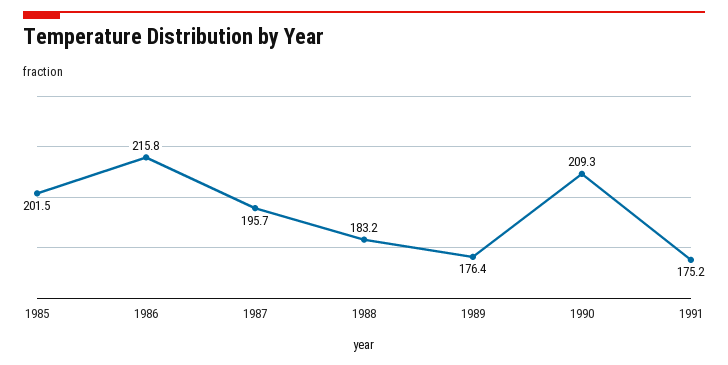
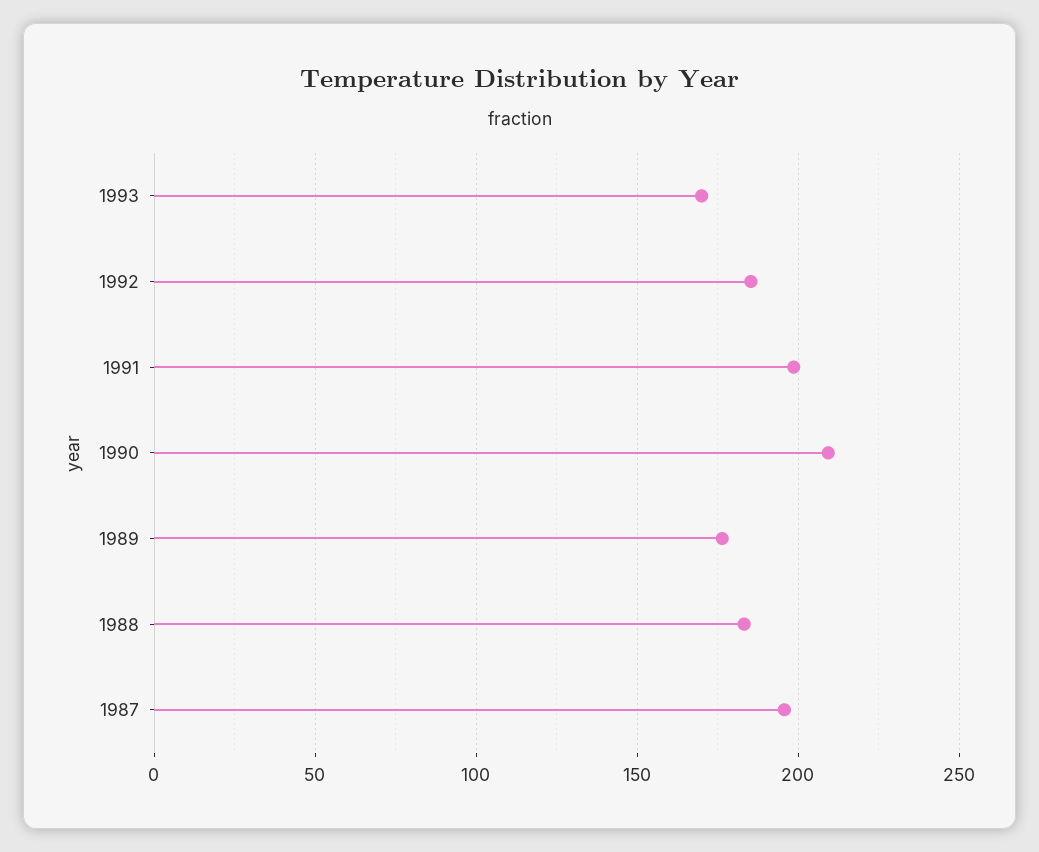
1985: 201.5 -> none
1986: 215.8 -> none
1991: 175.2 -> 200
1993: none -> 170
1992: none -> 185

